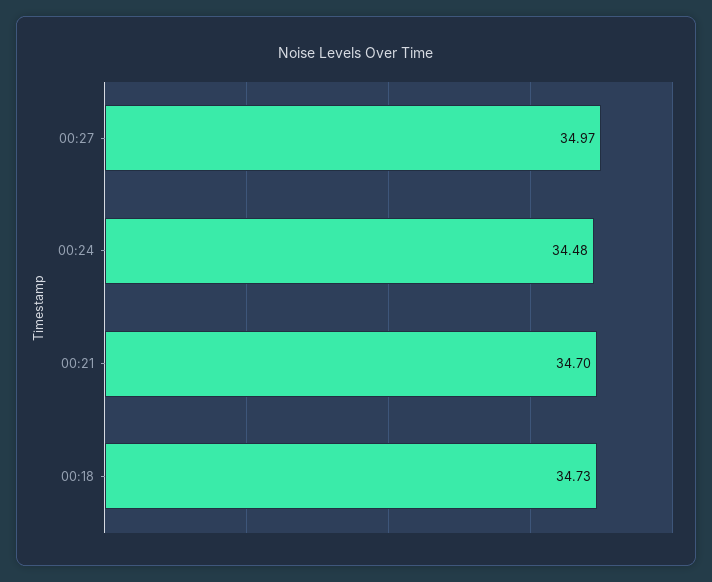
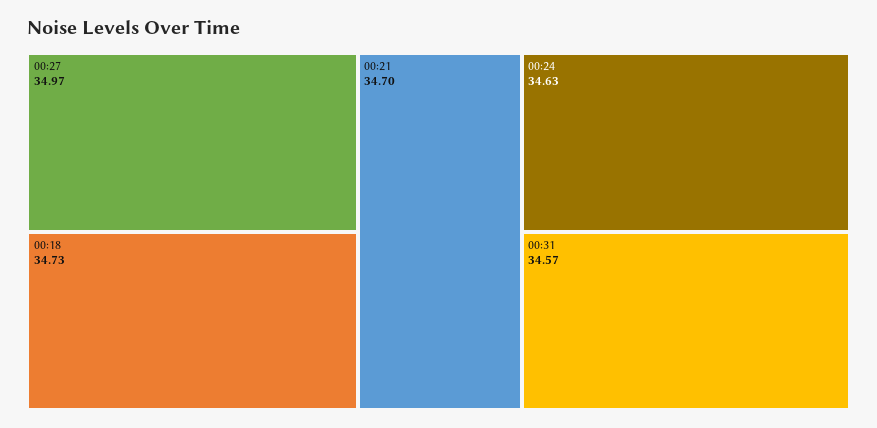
00:24: 34.48 -> 34.63
00:31: none -> 34.57

